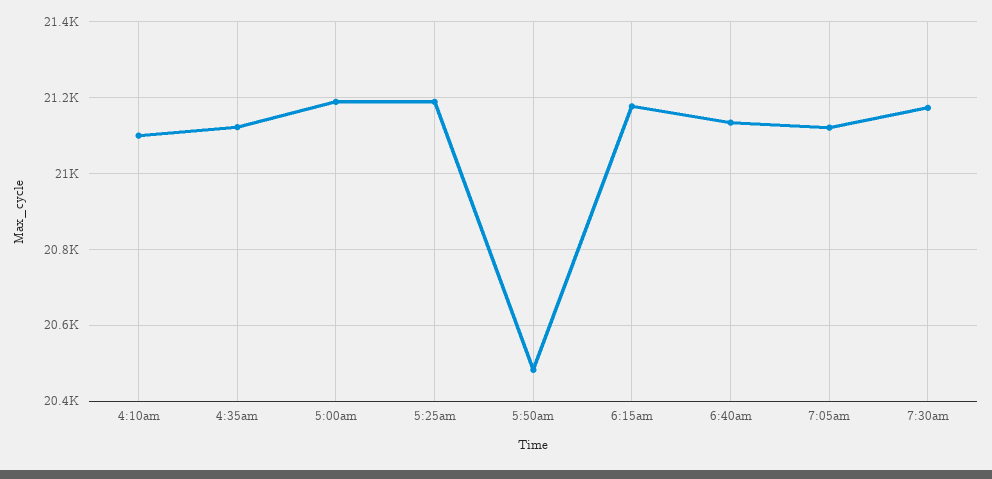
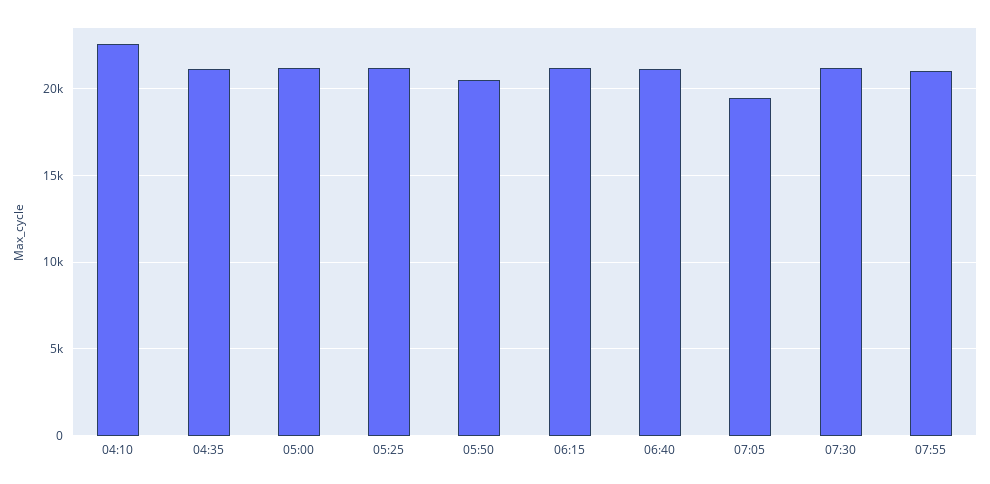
4:10am: 21100 -> 22500
7:05am: 21120 -> 19500
07:55: none -> 21000

